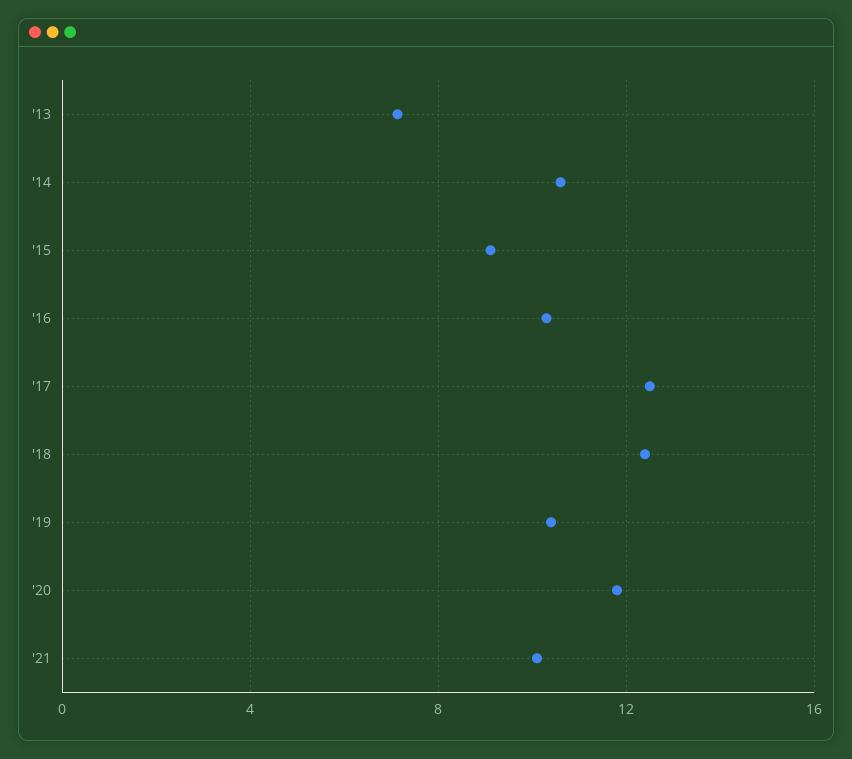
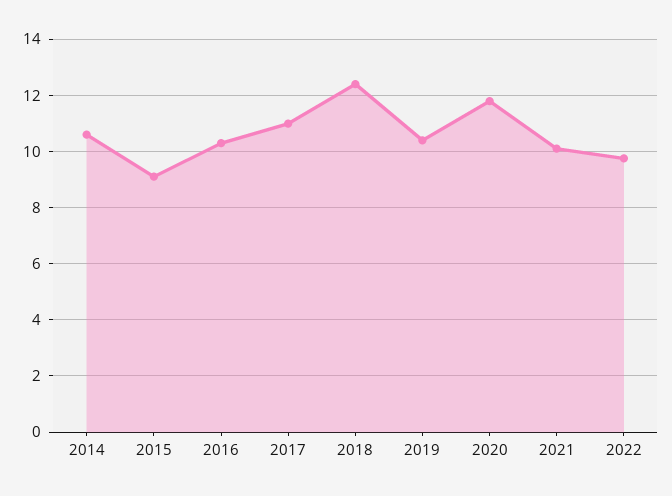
'13: 7 -> none
'17: 12.5 -> 11
2022: none -> 9.75

